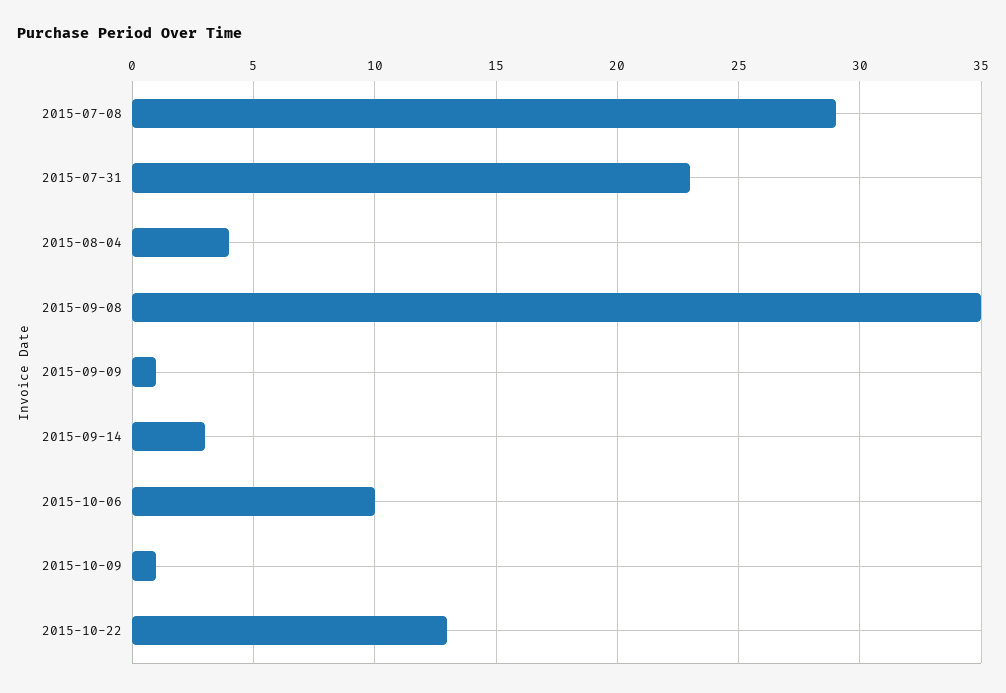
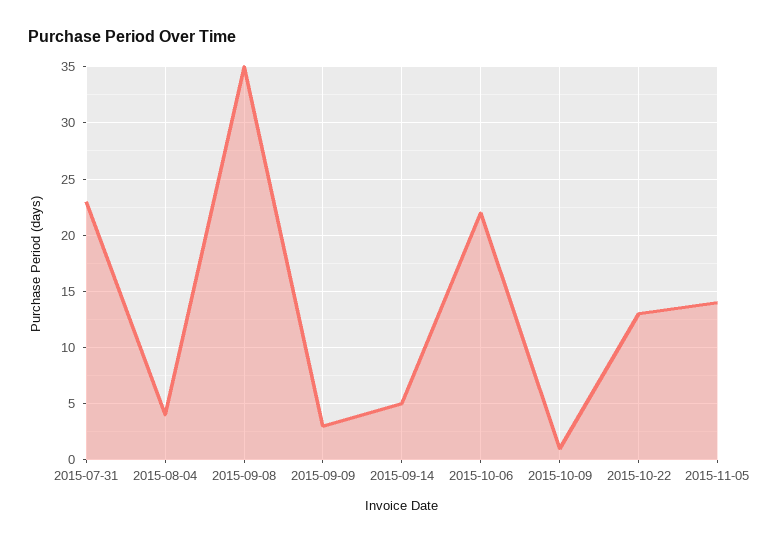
2015-07-08: 29 -> none
2015-09-09: 1 -> 3
2015-09-14: 3 -> 5
2015-10-06: 10 -> 22
2015-11-05: none -> 14

